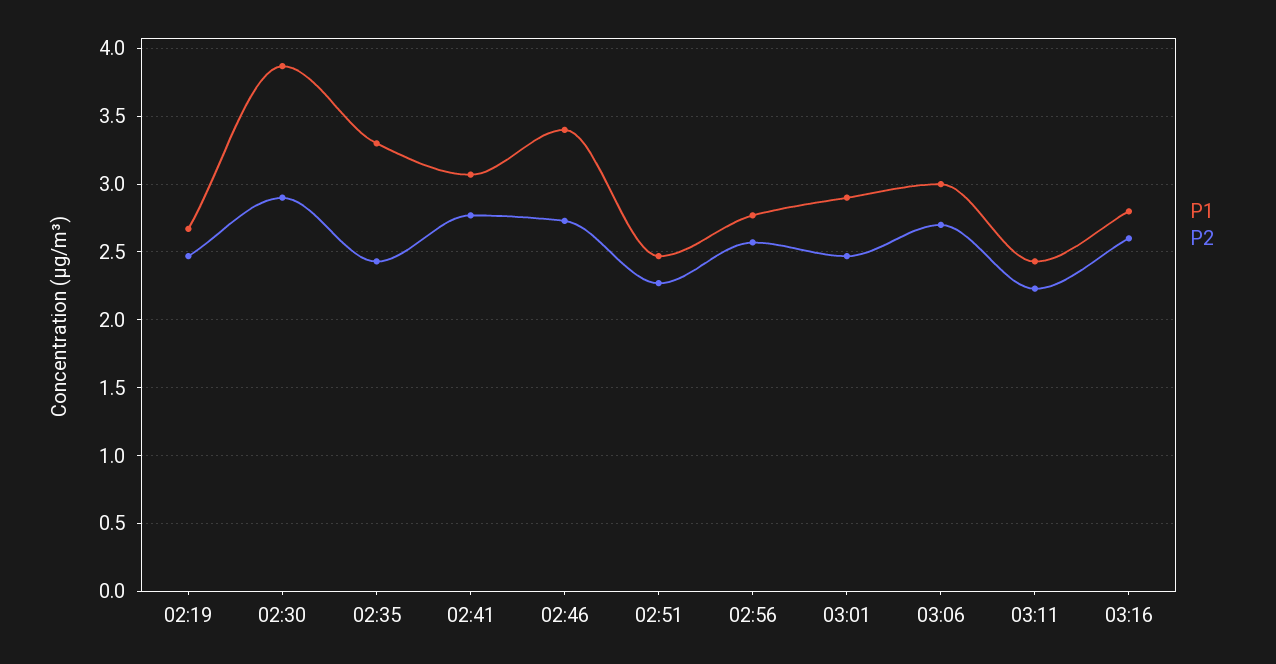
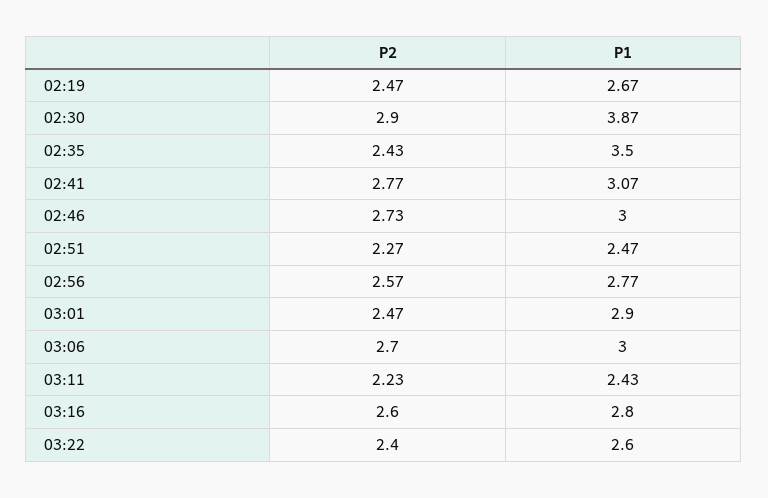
P1, 02:35: 3.3 -> 3.5
P1, 02:46: 3.4 -> 3
P2, 03:22: none -> 2.4
P1, 03:22: none -> 2.6

